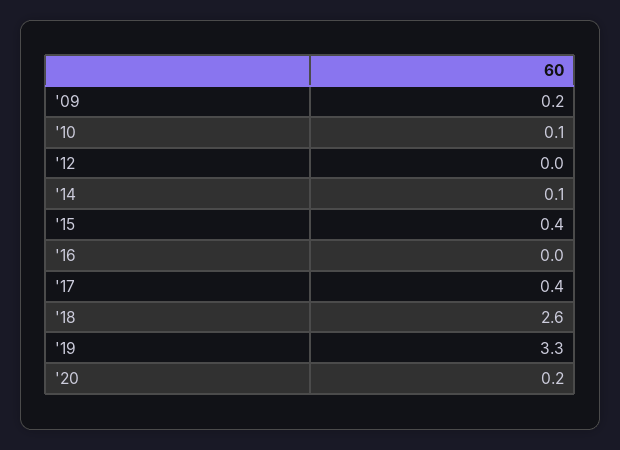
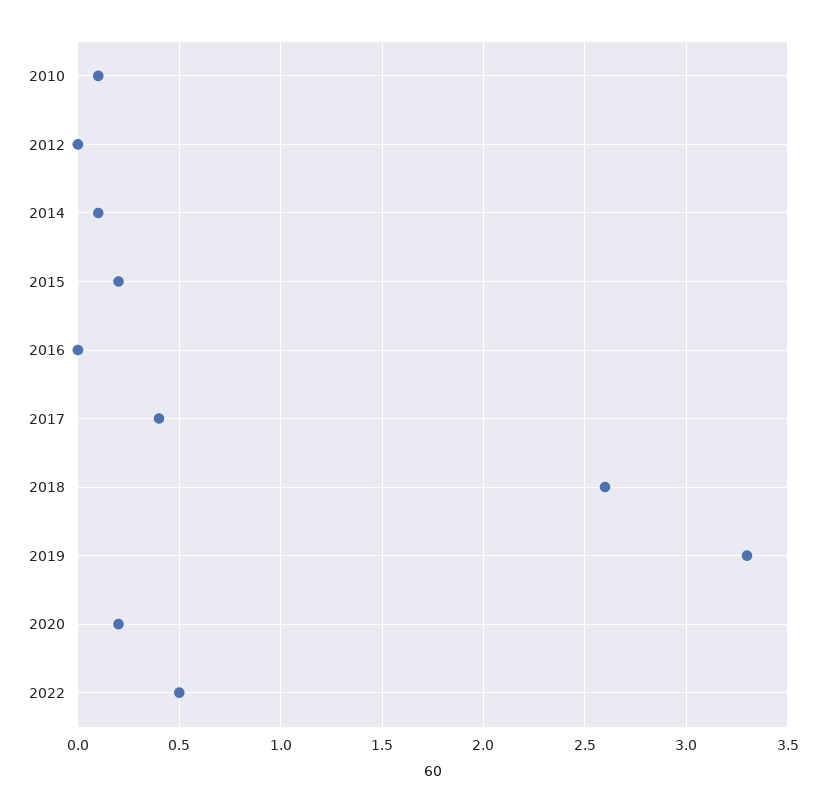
'09: 0.2 -> none
'15: 0.4 -> 0.2
2022: none -> 0.5

